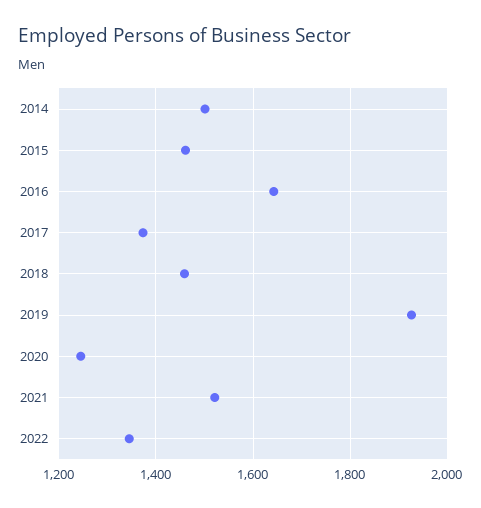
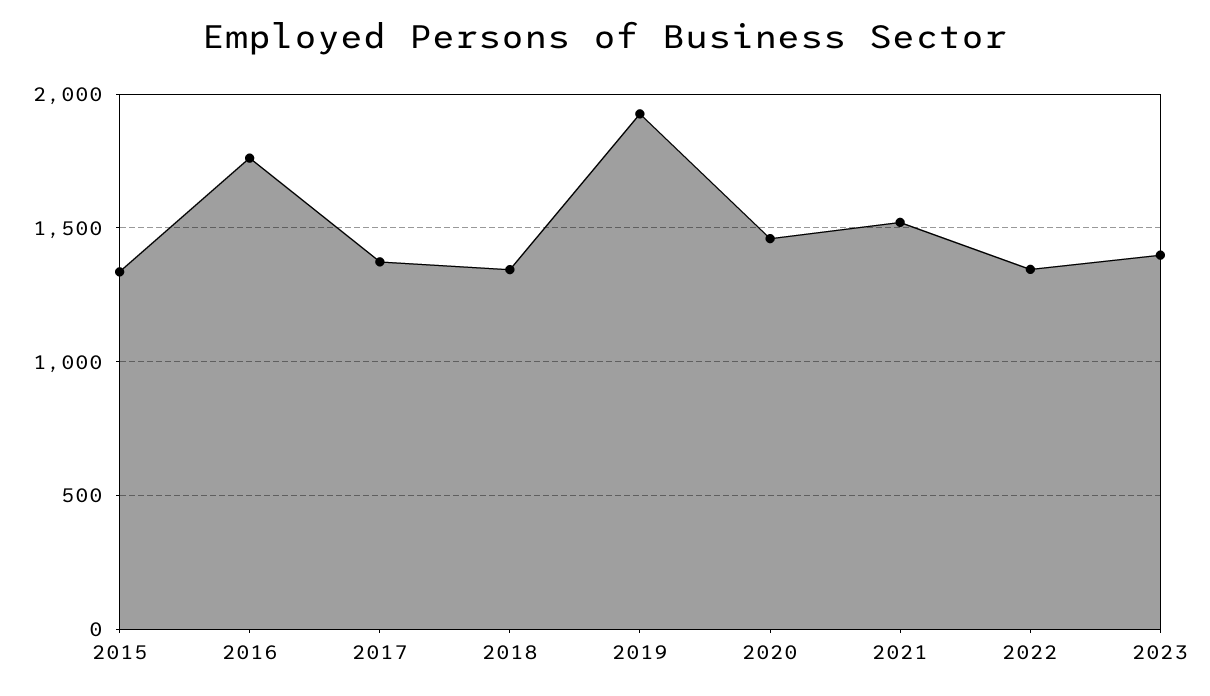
2014: 1500 -> none
2015: 1460 -> 1350
2016: 1640 -> 1750
2018: 1460 -> 1350
2020: 1240 -> 1450
2023: none -> 1400

